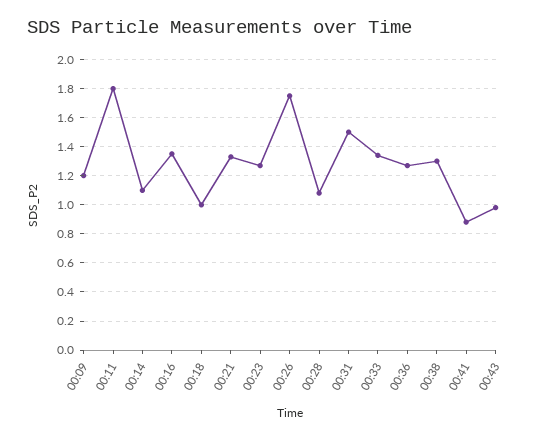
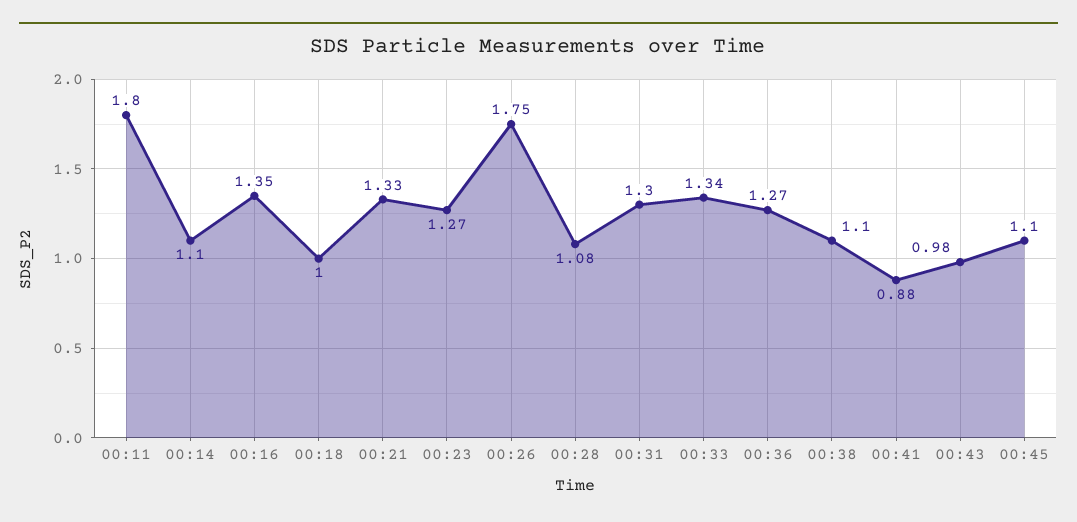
00:09: 1.2 -> none
00:31: 1.5 -> 1.3
00:38: 1.3 -> 1.1
00:45: none -> 1.1

